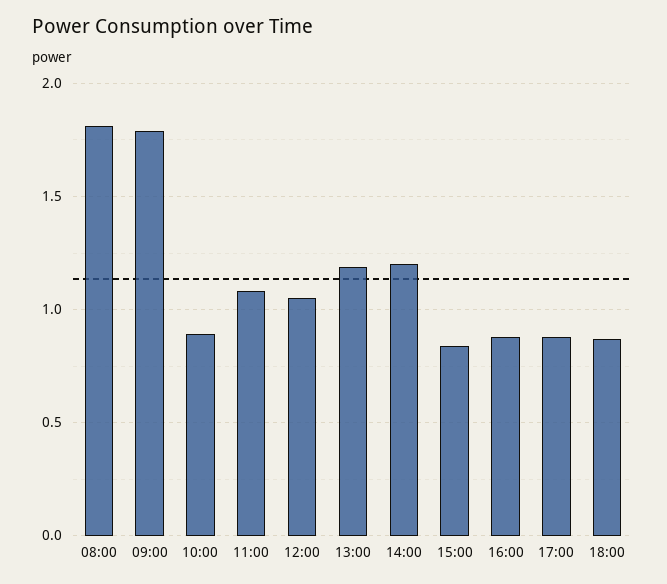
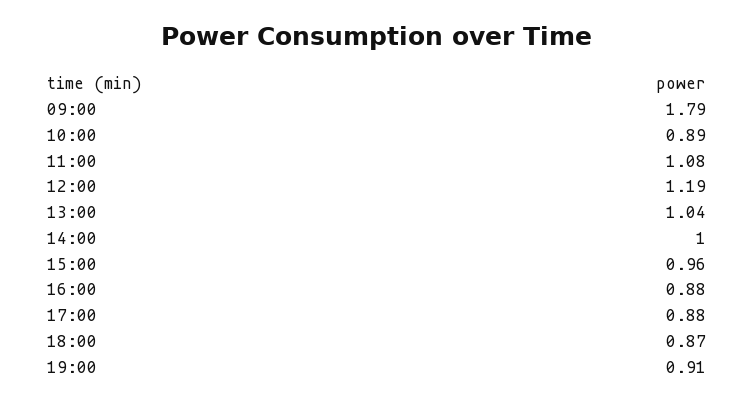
08:00: 1.8 -> none
12:00: 1.05 -> 1.19
13:00: 1.2 -> 1.04
14:00: 1.2 -> 1
15:00: 0.85 -> 0.96
19:00: none -> 0.91

